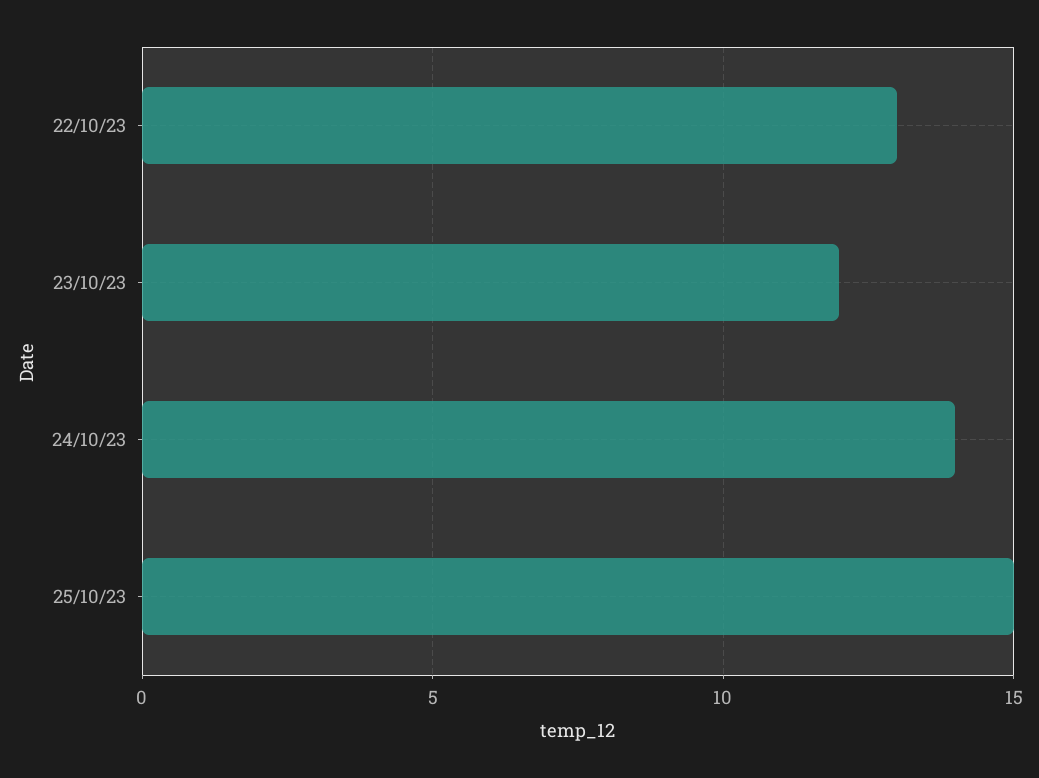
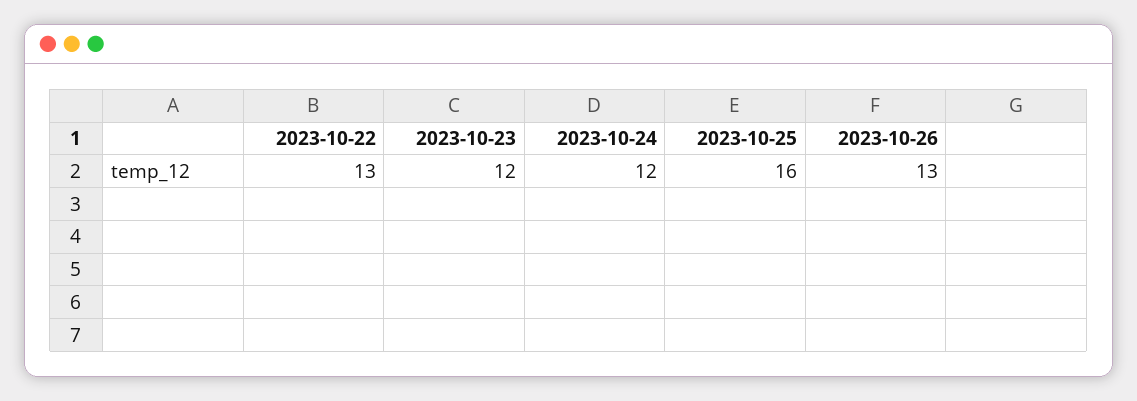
24/10/23: 14 -> 12
25/10/23: 15 -> 16
2023-10-26: none -> 13

